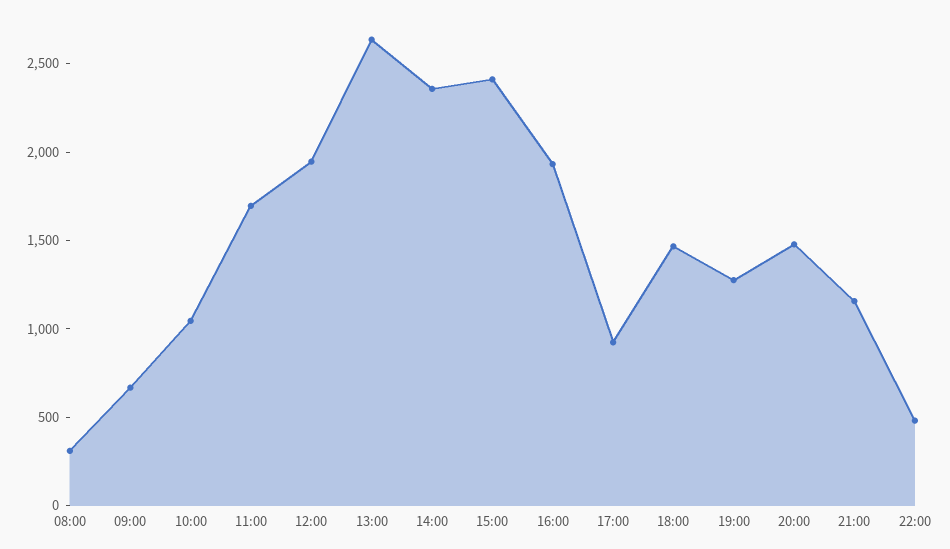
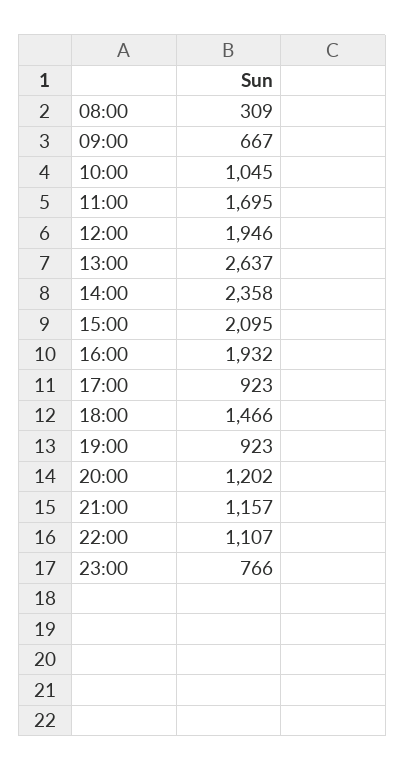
15:00: 2400 -> 2095
19:00: 1300 -> 923
20:00: 1500 -> 1202
22:00: 500 -> 1107
23:00: none -> 766

